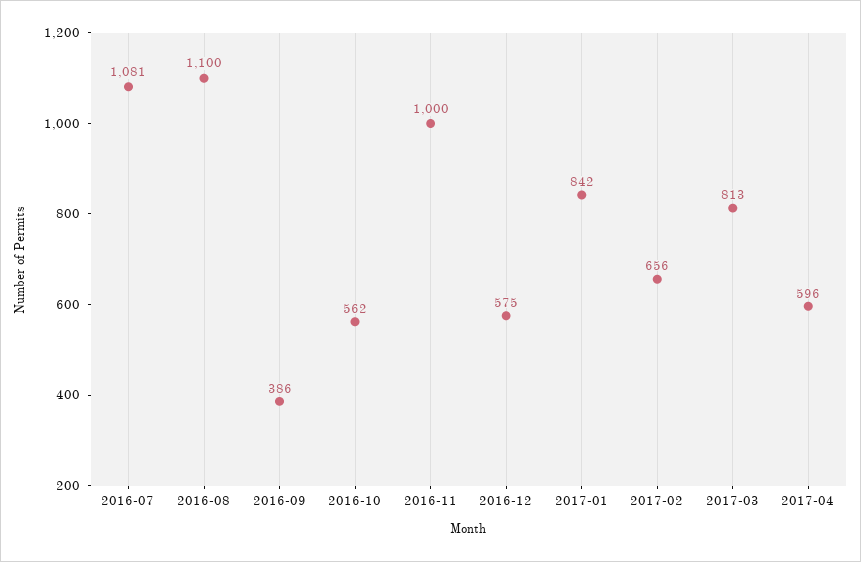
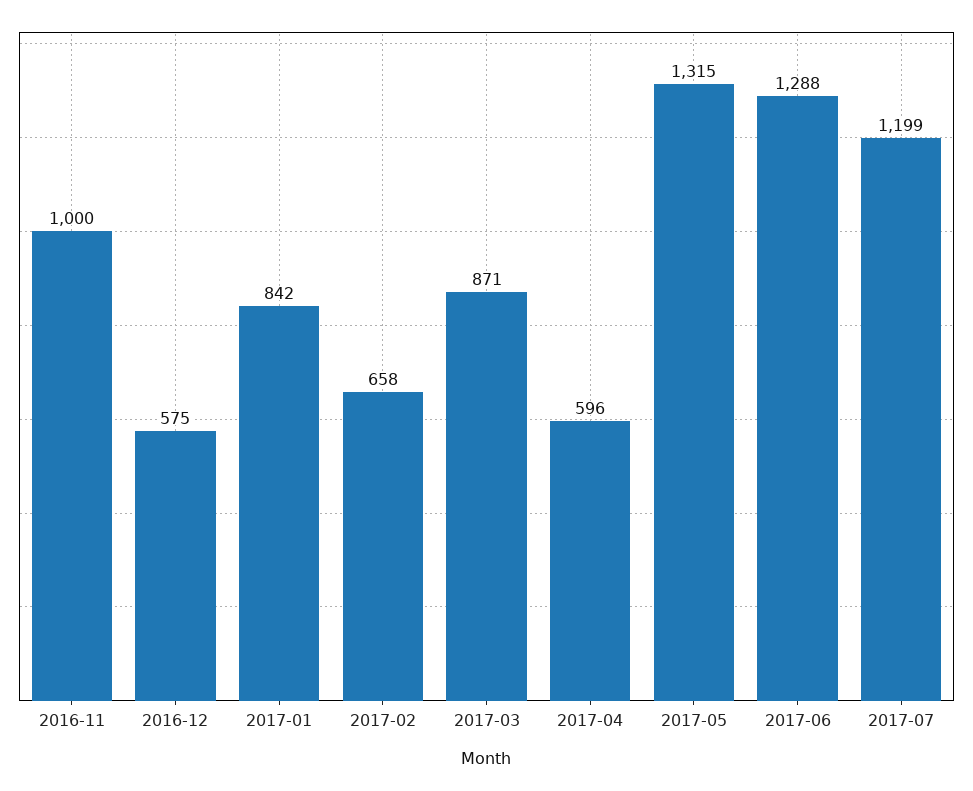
2016-07: 1081 -> none
2016-08: 1100 -> none
2016-09: 386 -> none
2016-10: 562 -> none
2017-02: 656 -> 658
2017-03: 813 -> 871
2017-05: none -> 1315
2017-06: none -> 1288
2017-07: none -> 1199

